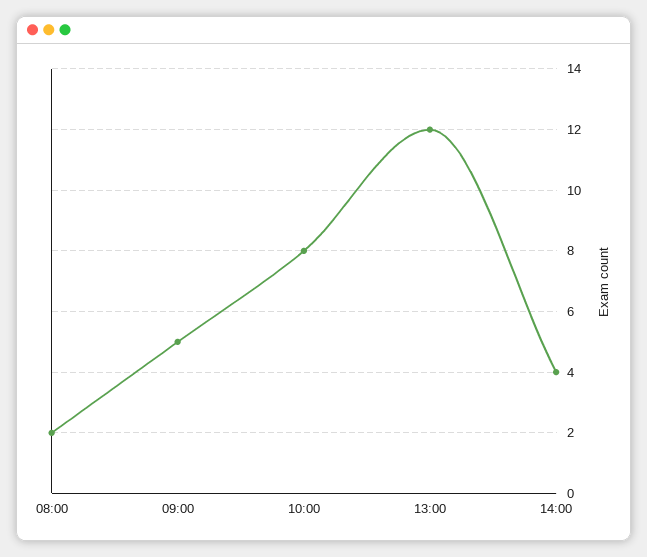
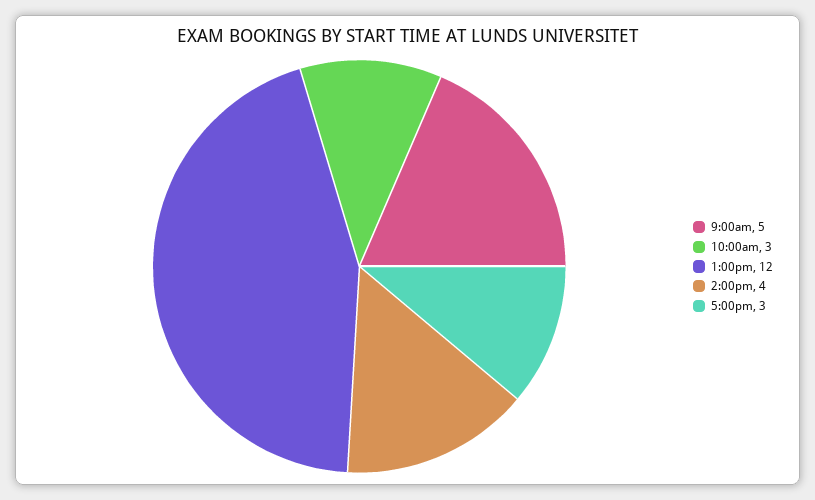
08:00: 2 -> none
10:00: 8 -> 3
5:00pm: none -> 3

